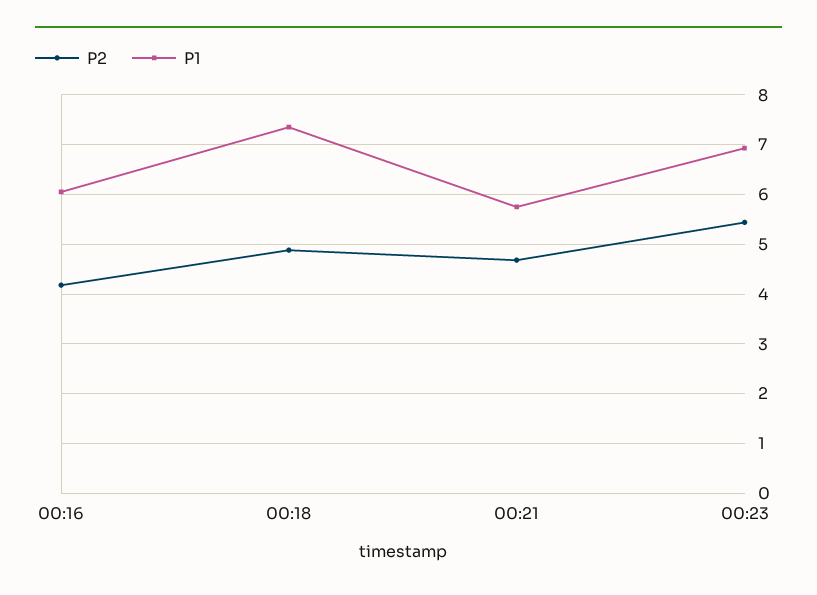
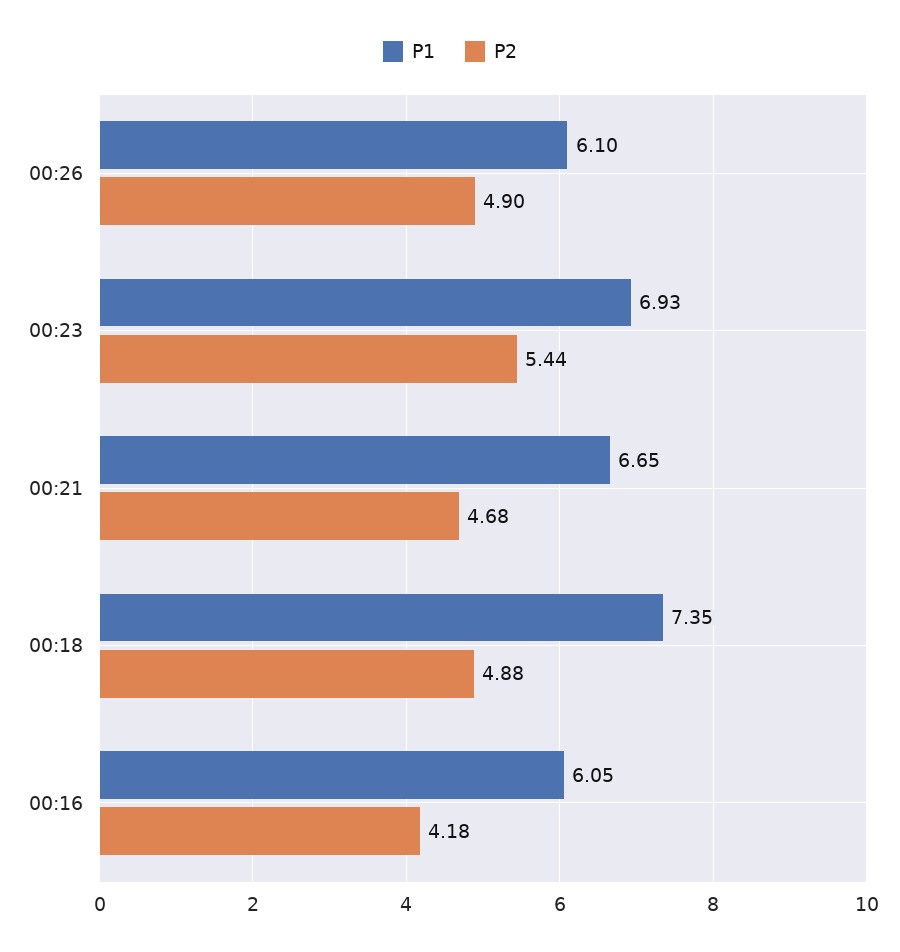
P1, 00:21: 5.8 -> 6.65
P1, 00:26: none -> 6.1
P2, 00:26: none -> 4.9

